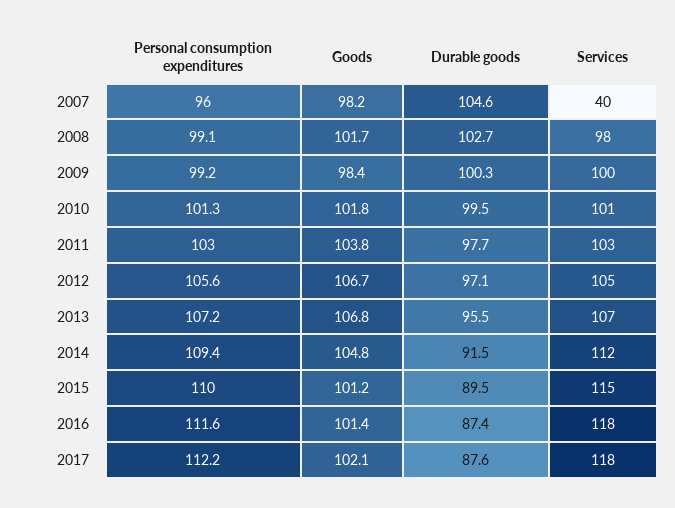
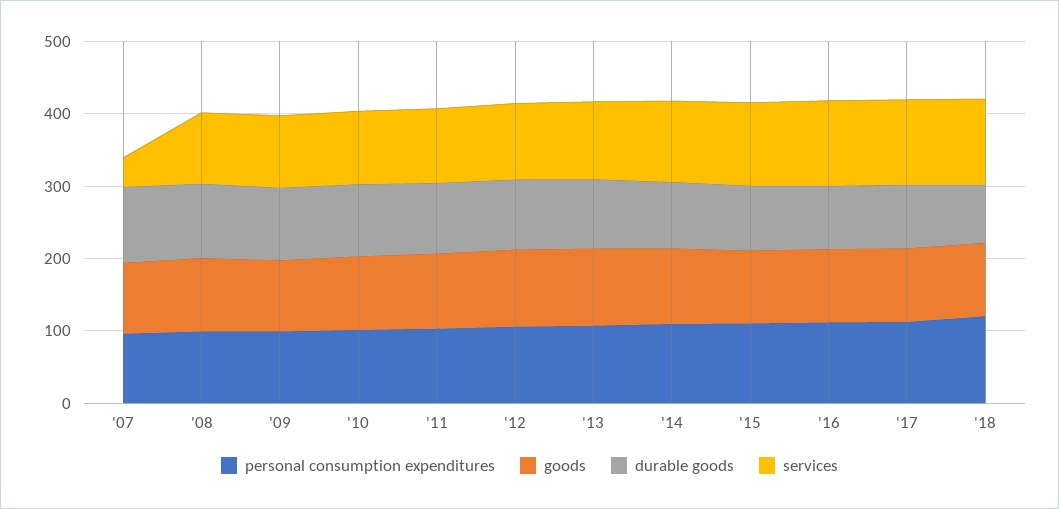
Personal consumption expenditures, '18: none -> 120
Goods, '18: none -> 100
Durable goods, '18: none -> 80
Services, '18: none -> 120

